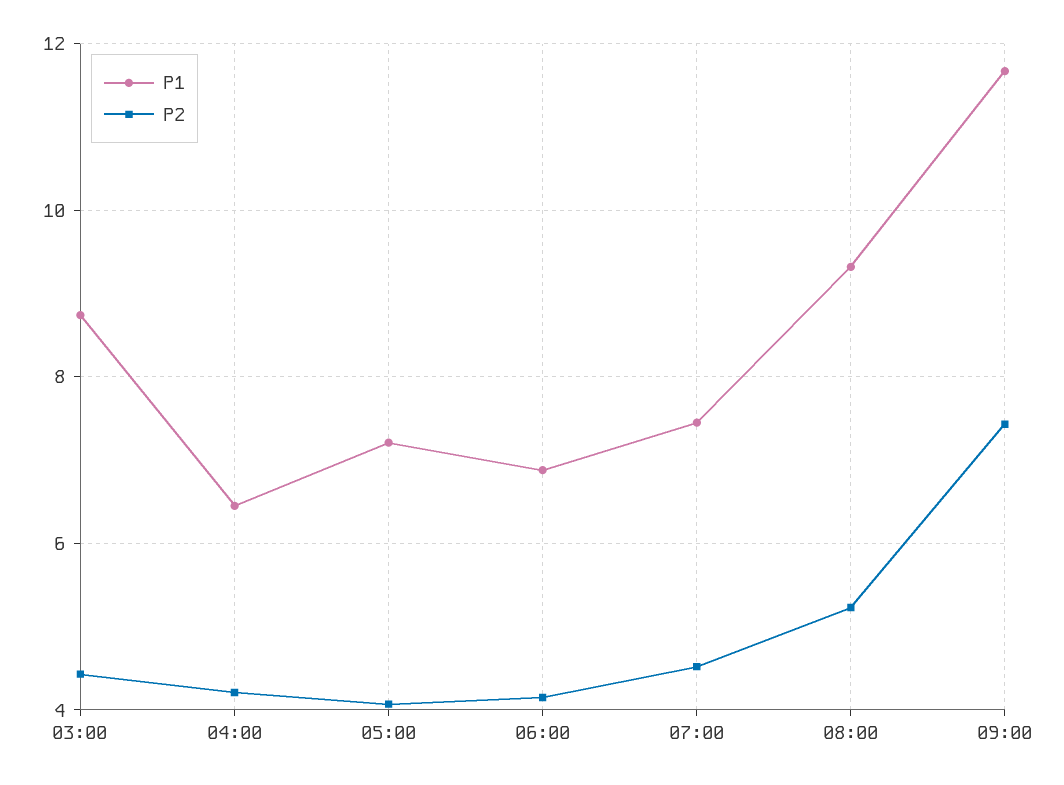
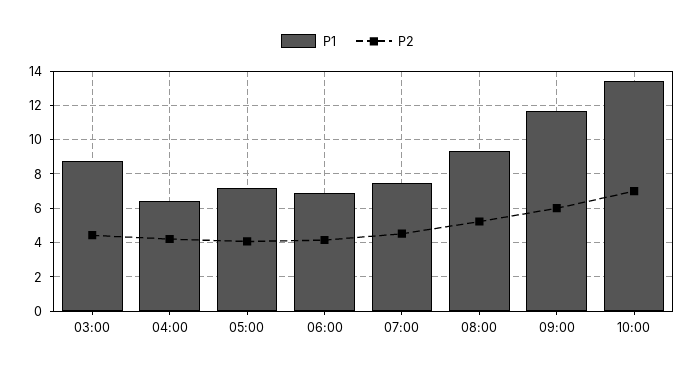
P2, 09:00: 7.4 -> 6
P1, 10:00: none -> 13.5
P2, 10:00: none -> 7

